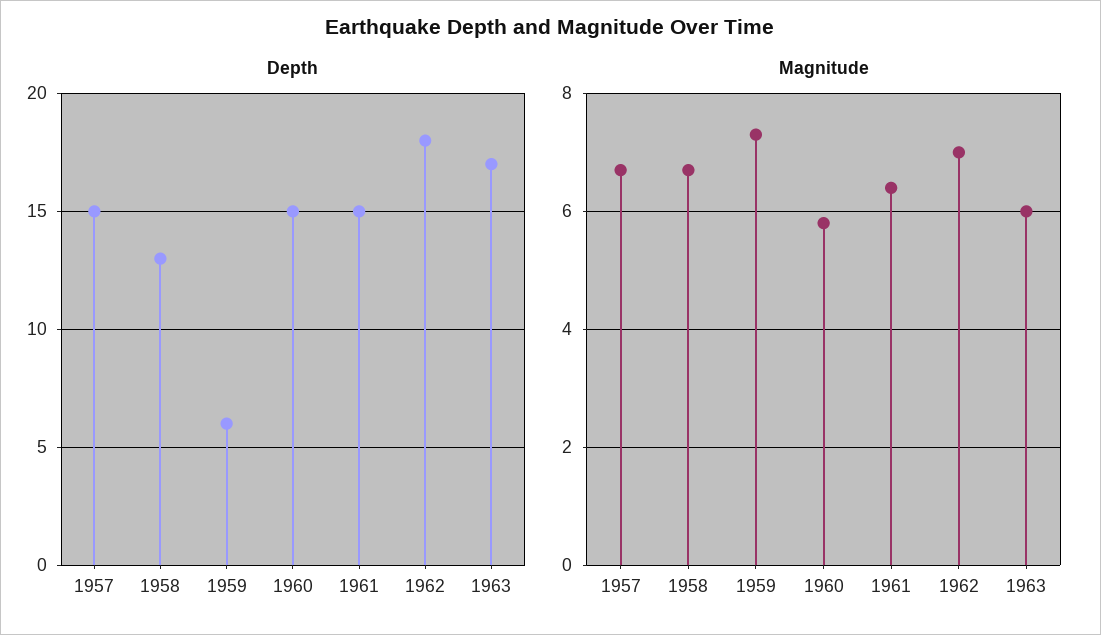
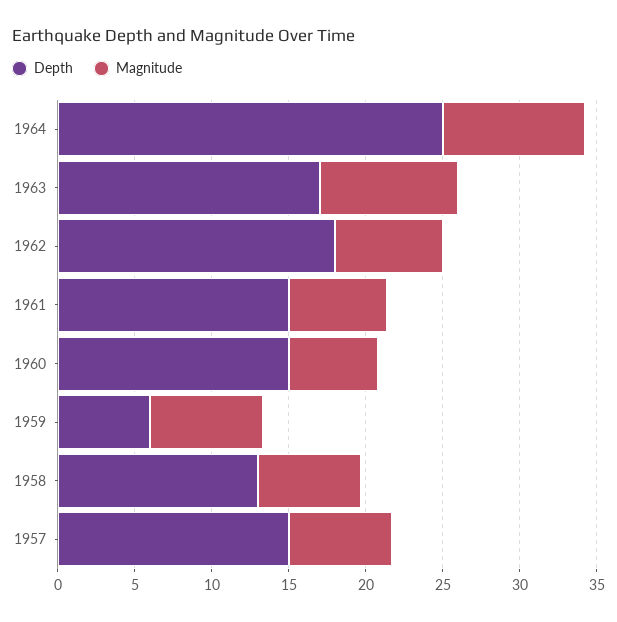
Magnitude, 1963: 6 -> 9
Depth, 1964: none -> 25
Magnitude, 1964: none -> 9

